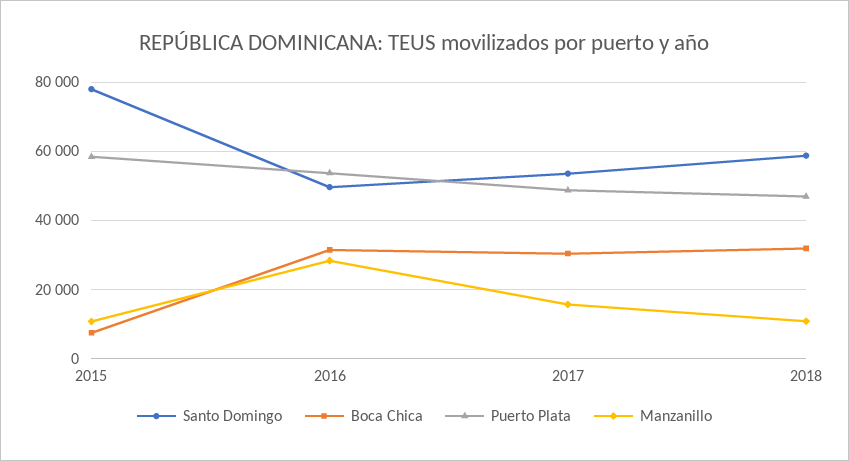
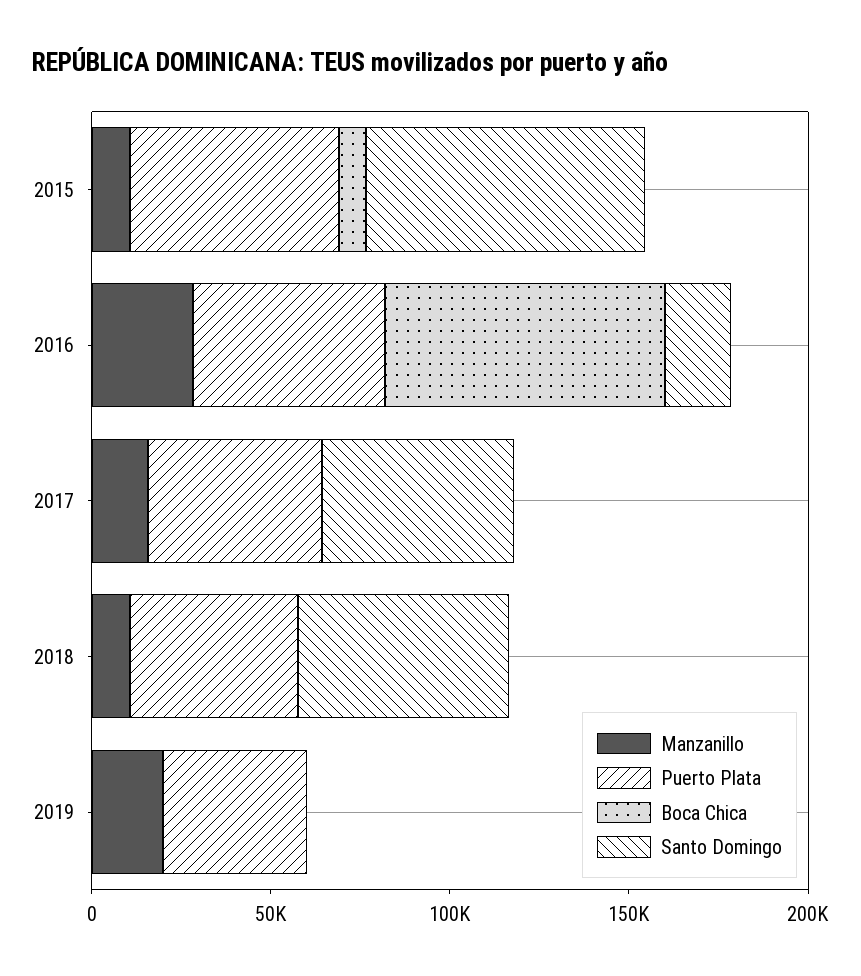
Santo Domingo, 2016: 50000 -> 20000
Boca Chica, 2016: 32000 -> 80000
Boca Chica, 2017: 30000 -> 0
Boca Chica, 2018: 32000 -> 0
Manzanillo, 2019: none -> 20000
Puerto Plata, 2019: none -> 40000
Boca Chica, 2019: none -> 0
Santo Domingo, 2019: none -> 0

